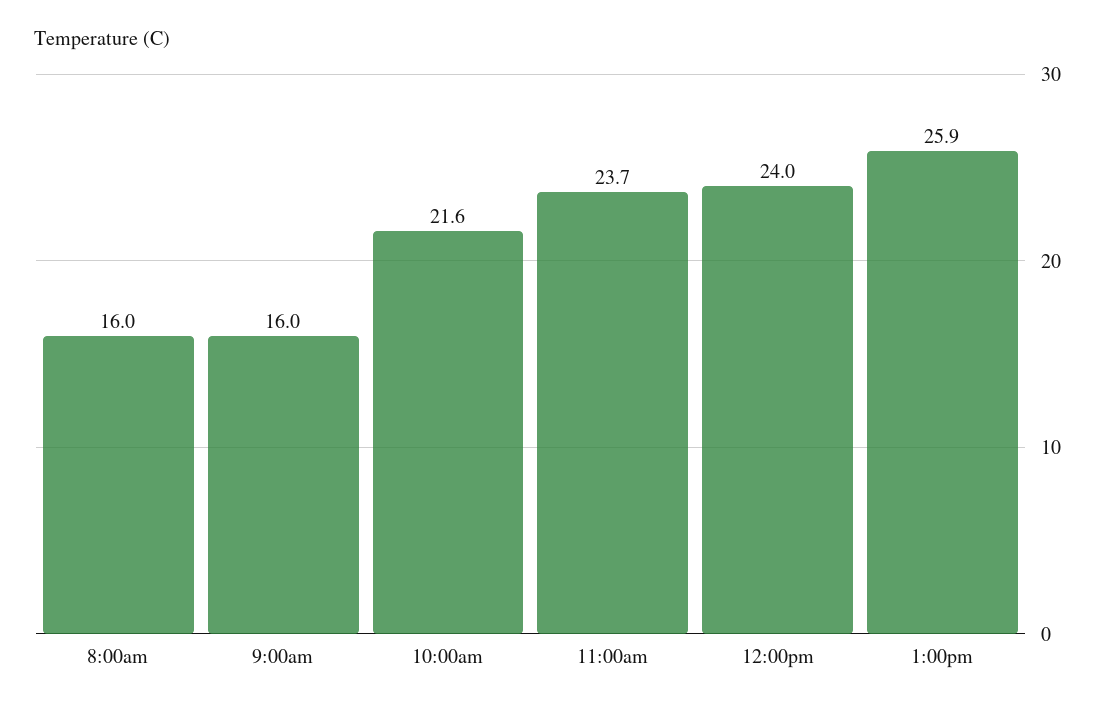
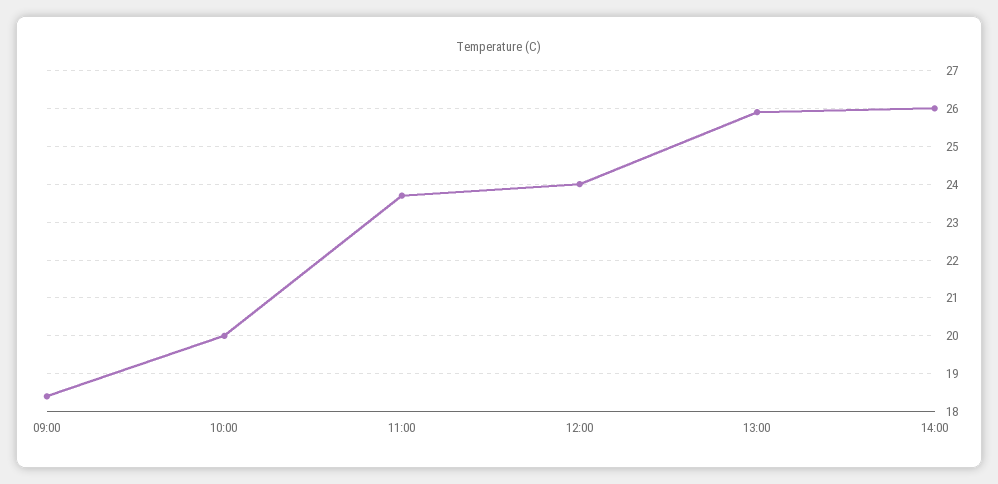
8:00am: 16 -> none
9:00am: 16 -> 18.5
10:00am: 21.6 -> 20
14:00: none -> 26

